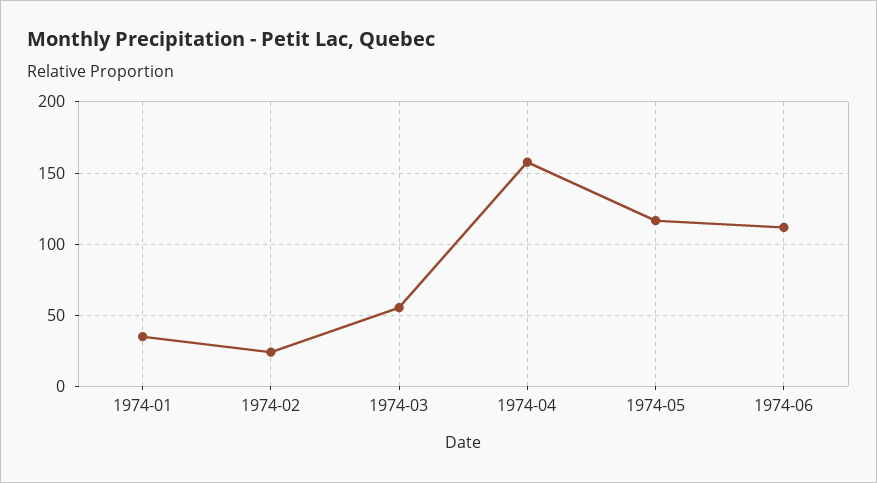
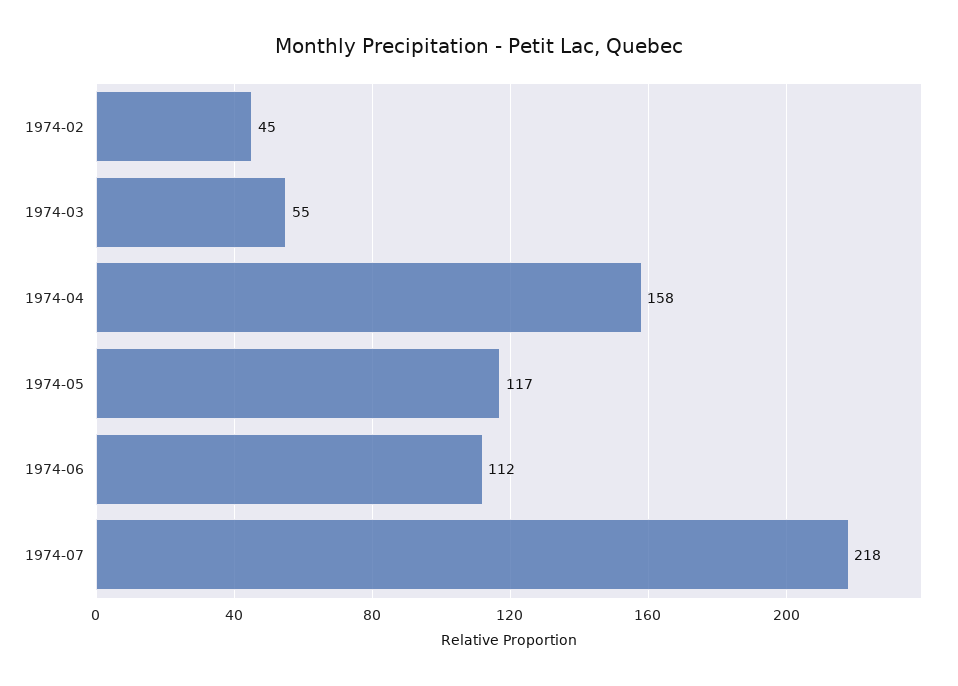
1974-01: 35 -> none
1974-02: 25 -> 45
1974-07: none -> 218

